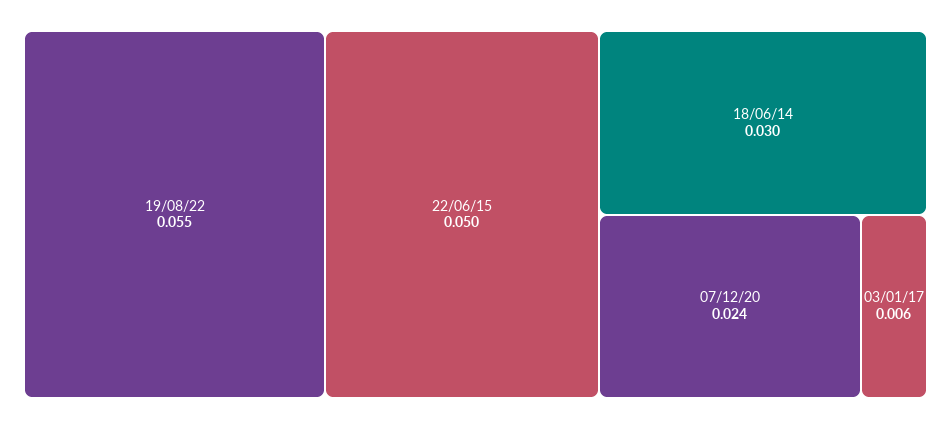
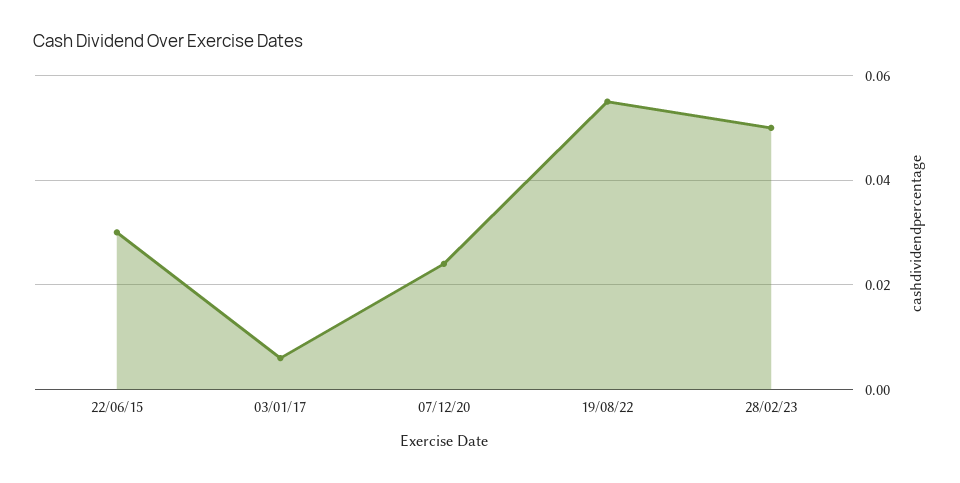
22/06/15: 0.05 -> 0.03
18/06/14: 0.03 -> none
28/02/23: none -> 0.05

